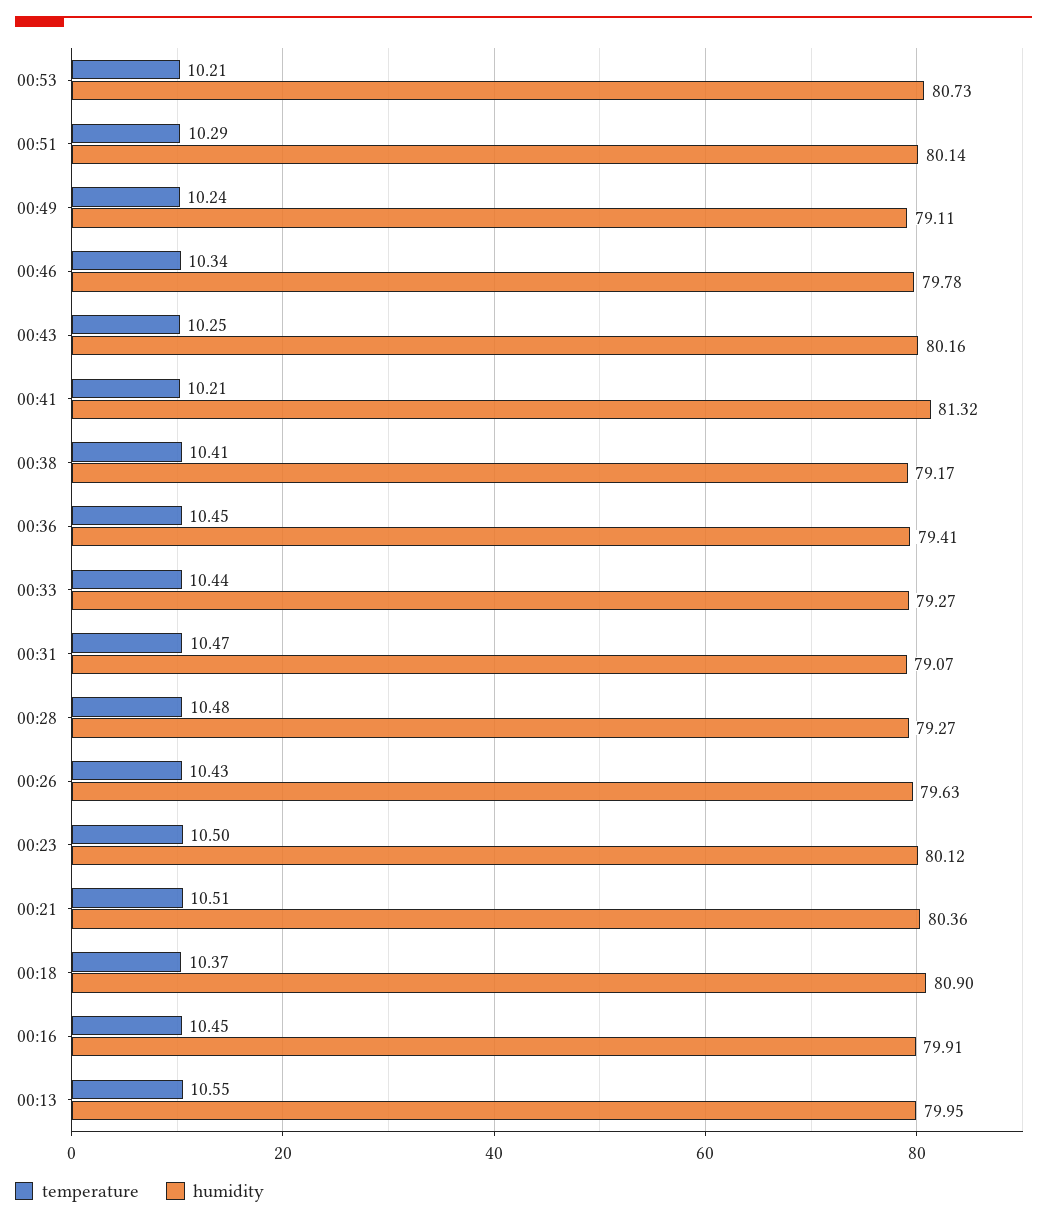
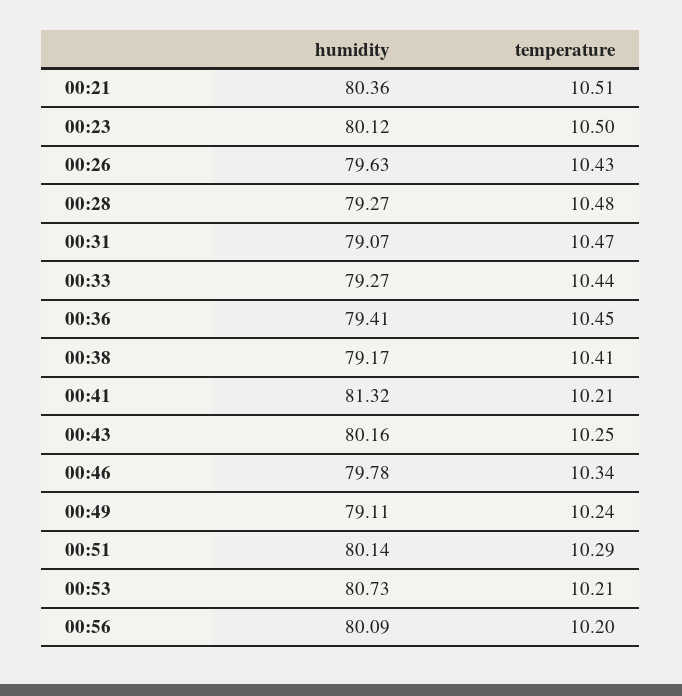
temperature, 00:18: 10.37 -> none
humidity, 00:18: 80.9 -> none
temperature, 00:16: 10.45 -> none
humidity, 00:16: 79.91 -> none
temperature, 00:13: 10.55 -> none
humidity, 00:13: 79.95 -> none
humidity, 00:56: none -> 80.09
temperature, 00:56: none -> 10.2

